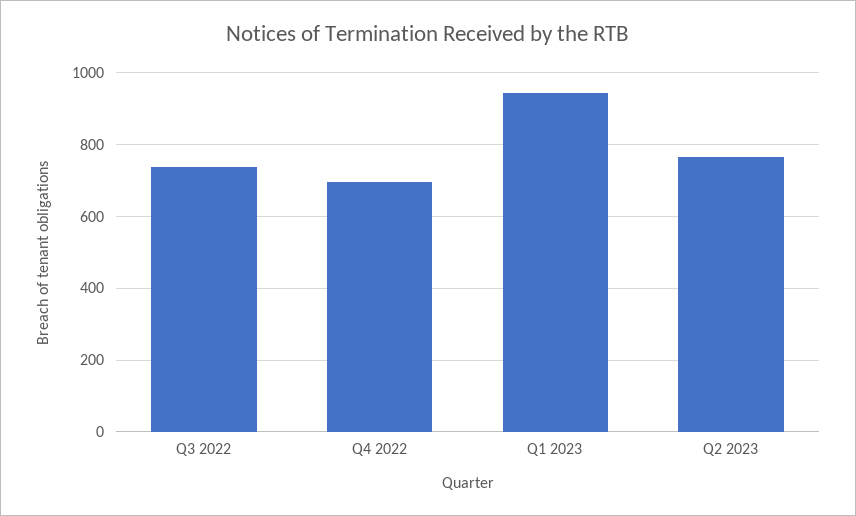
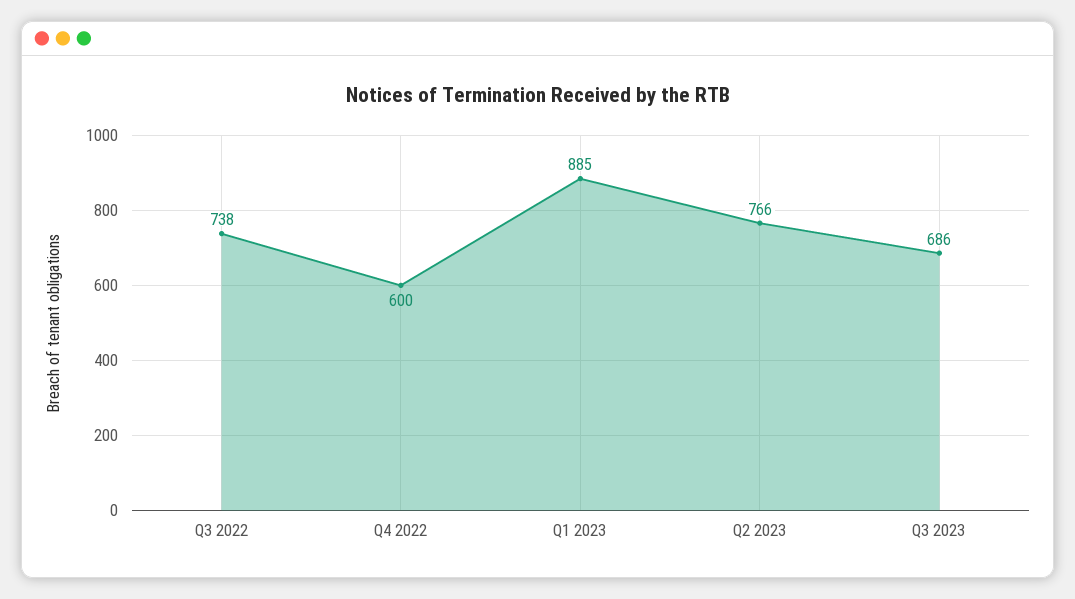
Q4 2022: 700 -> 600
Q1 2023: 940 -> 885
Q3 2023: none -> 686

